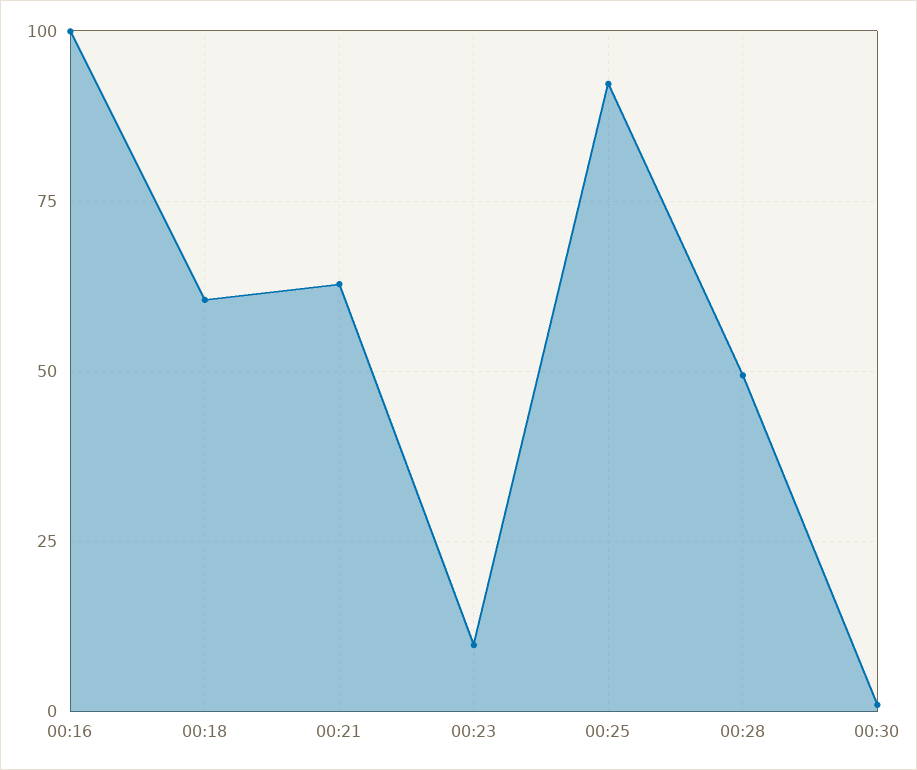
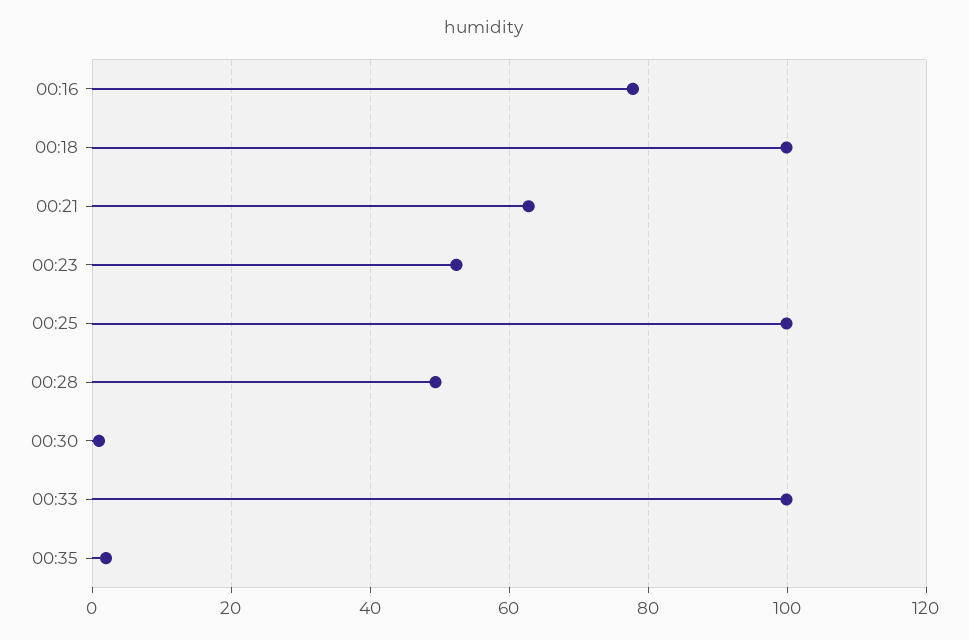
00:16: 100 -> 78
00:18: 60 -> 100
00:23: 10 -> 52
00:25: 92.5 -> 100
00:33: none -> 100
00:35: none -> 2

